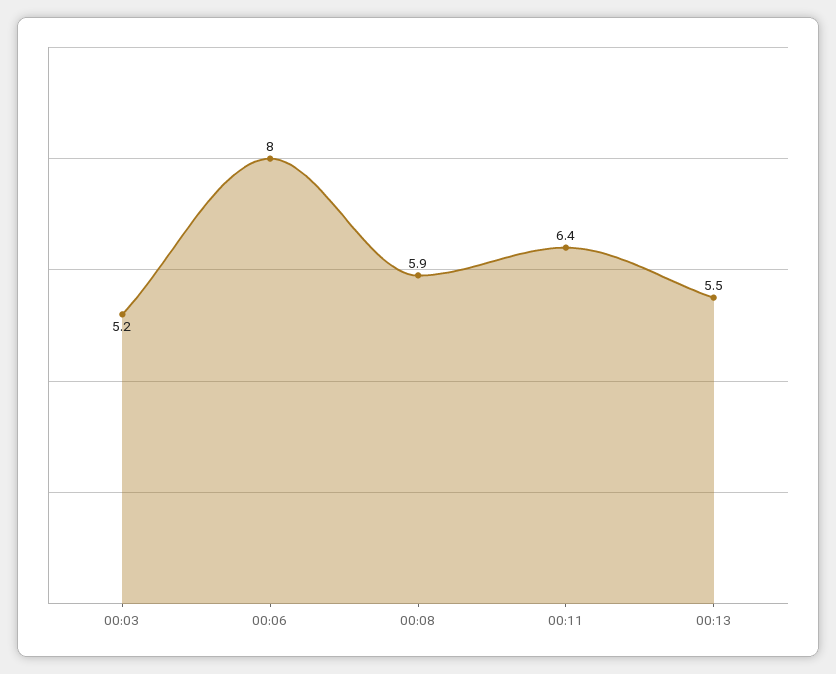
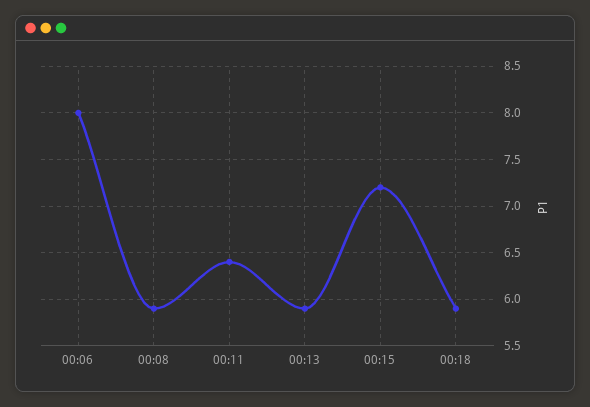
00:03: 5.2 -> none
00:13: 5.5 -> 5.9
00:15: none -> 7.2
00:18: none -> 5.9

